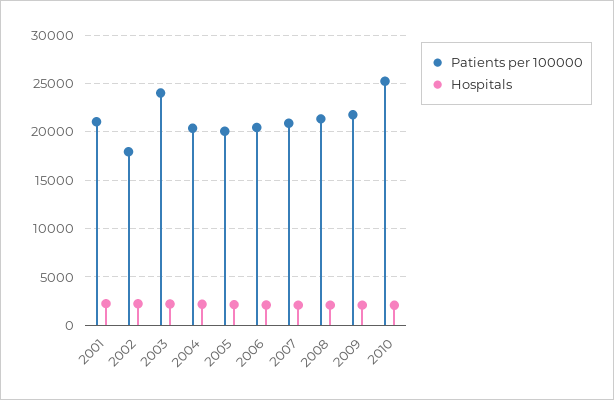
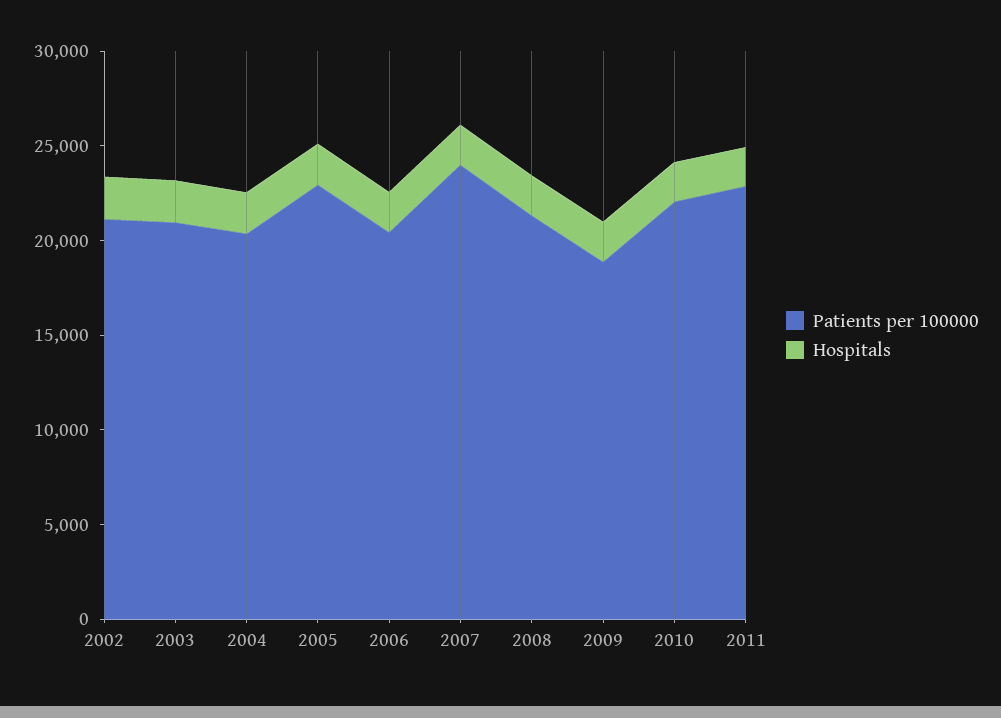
Patients per 100000, 2001: 21000 -> none
Hospitals, 2001: 2000 -> none
Patients per 100000, 2002: 18000 -> 21000
Patients per 100000, 2003: 24000 -> 21000
Patients per 100000, 2005: 20000 -> 23000
Patients per 100000, 2007: 21000 -> 24000
Patients per 100000, 2009: 22000 -> 19000
Patients per 100000, 2010: 25000 -> 22000
Patients per 100000, 2011: none -> 23000
Hospitals, 2011: none -> 2000

